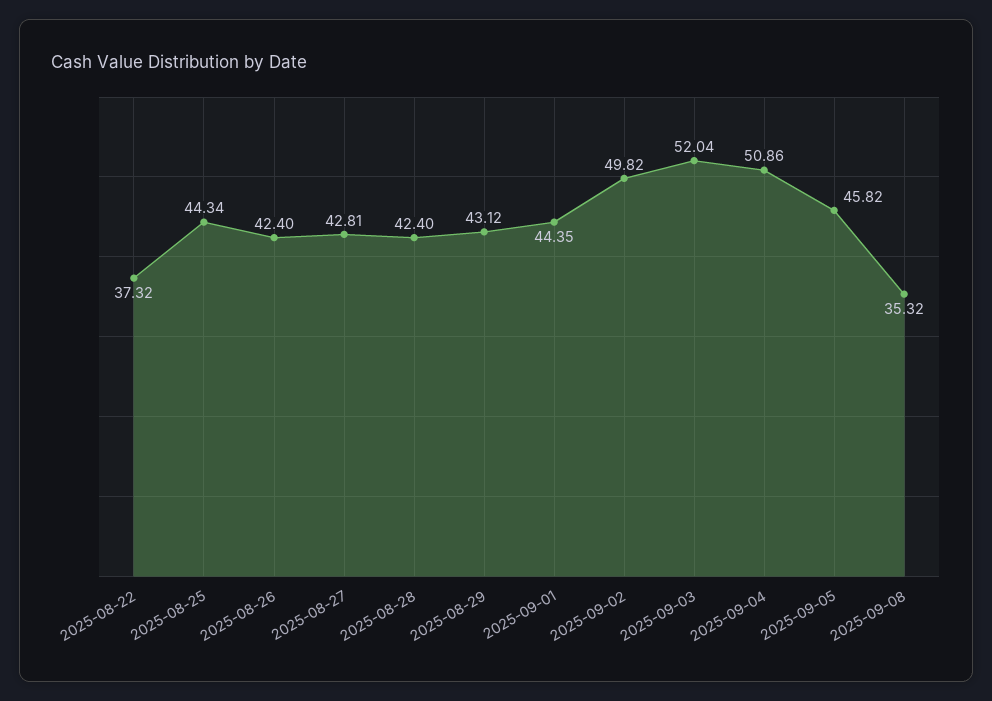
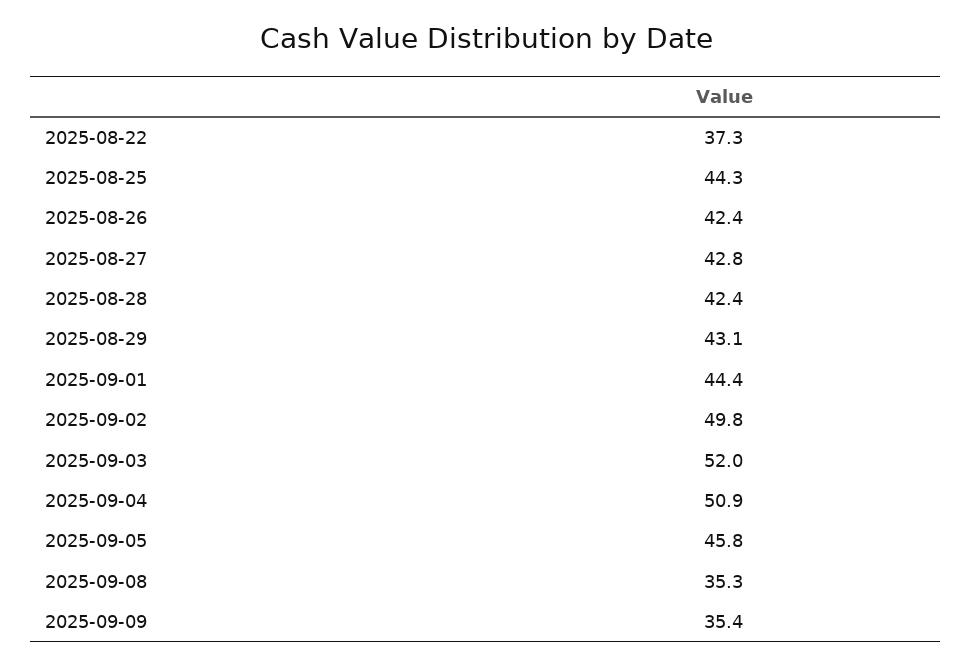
2025-09-09: none -> 35.4

